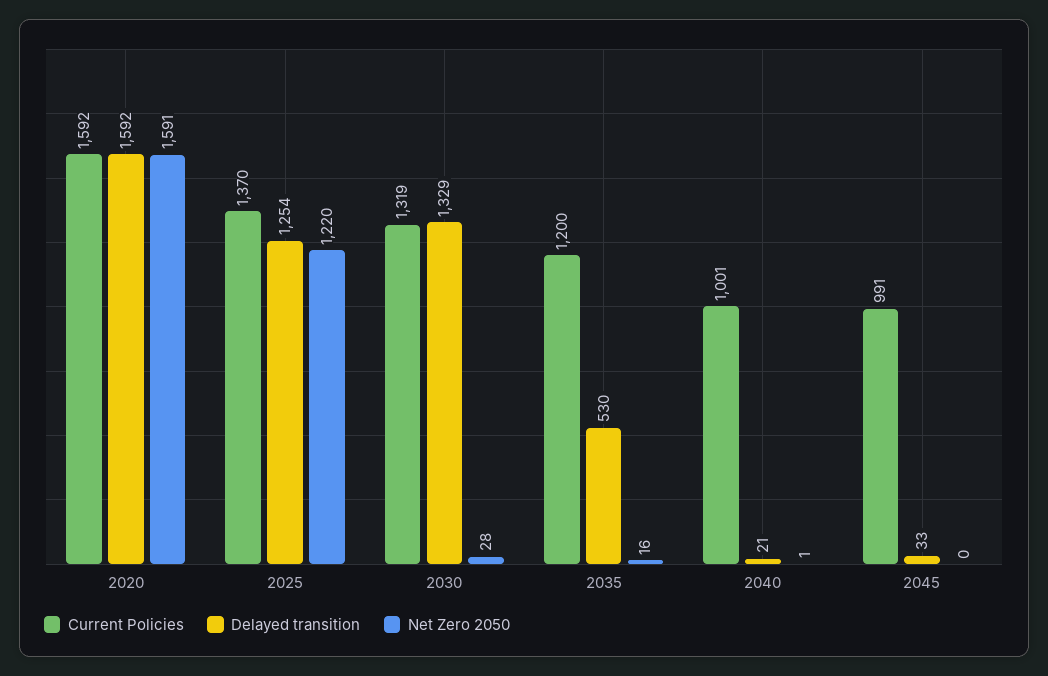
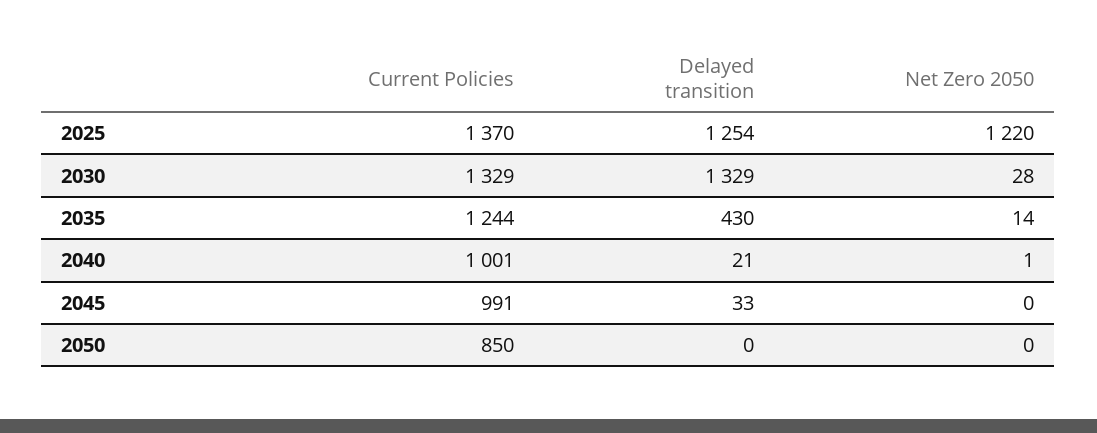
Current Policies, 2020: 1592 -> none
Delayed transition, 2020: 1592 -> none
Net Zero 2050, 2020: 1591 -> none
Current Policies, 2030: 1319 -> 1329
Current Policies, 2035: 1200 -> 1244
Delayed transition, 2035: 530 -> 430
Net Zero 2050, 2035: 16 -> 14
Current Policies, 2050: none -> 850
Delayed transition, 2050: none -> 0
Net Zero 2050, 2050: none -> 0

